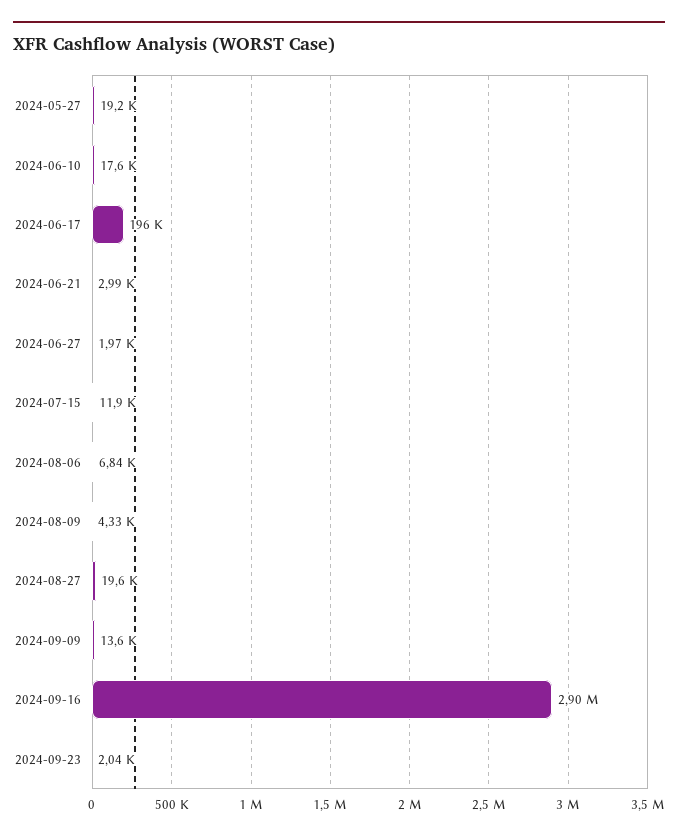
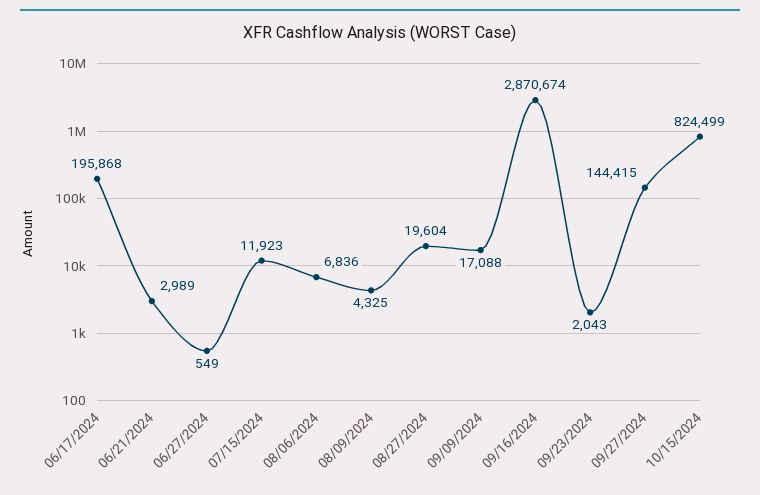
2024-05-27: 19200 -> none
2024-06-10: 17600 -> none
2024-06-27: 1970 -> 549
2024-09-09: 13600 -> 17088
2024-09-16: 2900000 -> 2870674
09/27/2024: none -> 144415
10/15/2024: none -> 824499

